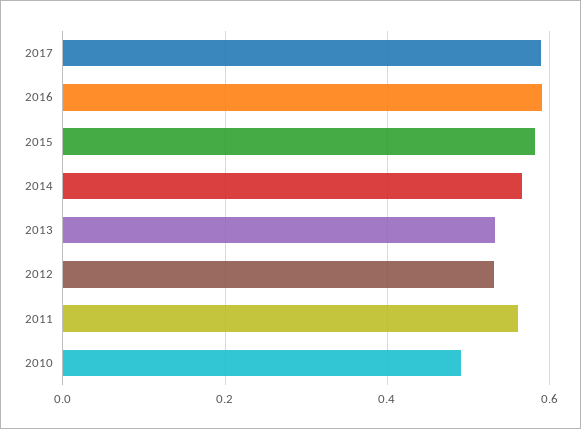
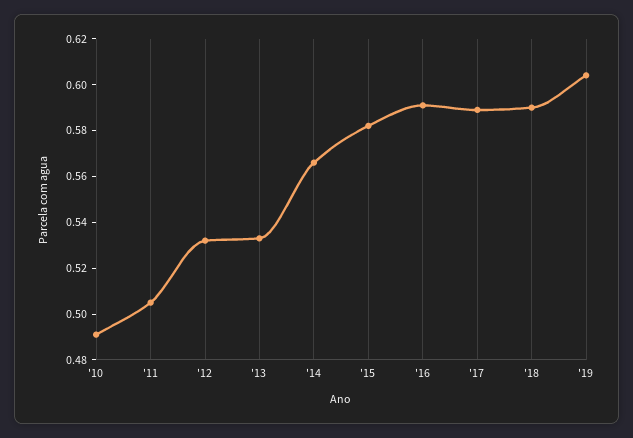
2011: 0.56 -> 0.505
'18: none -> 0.59
'19: none -> 0.605

